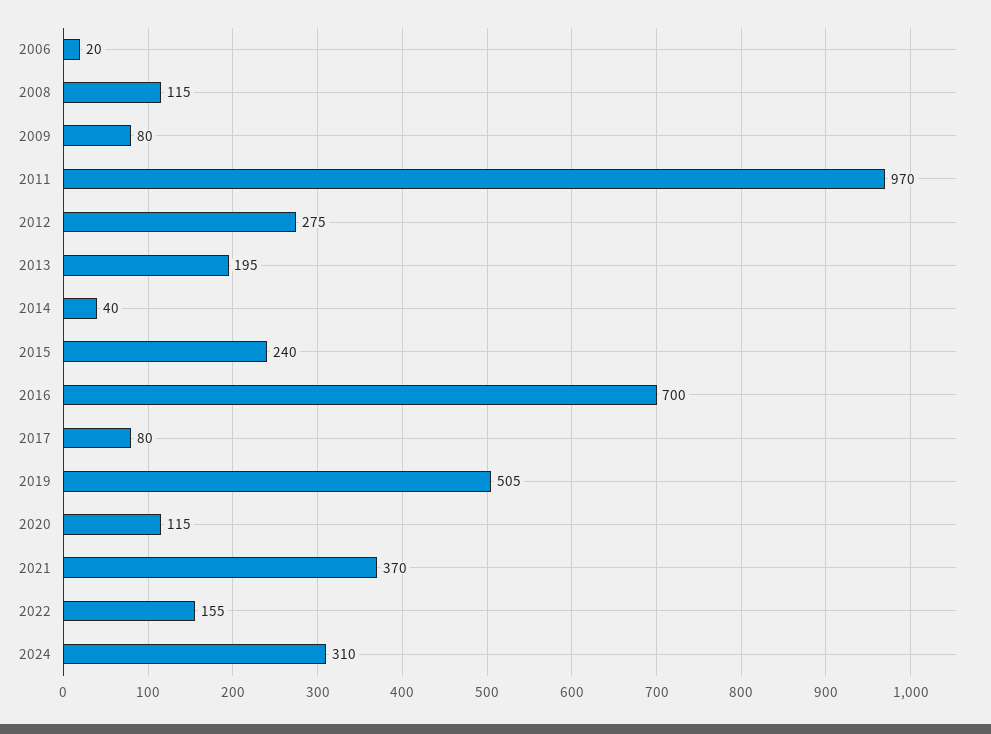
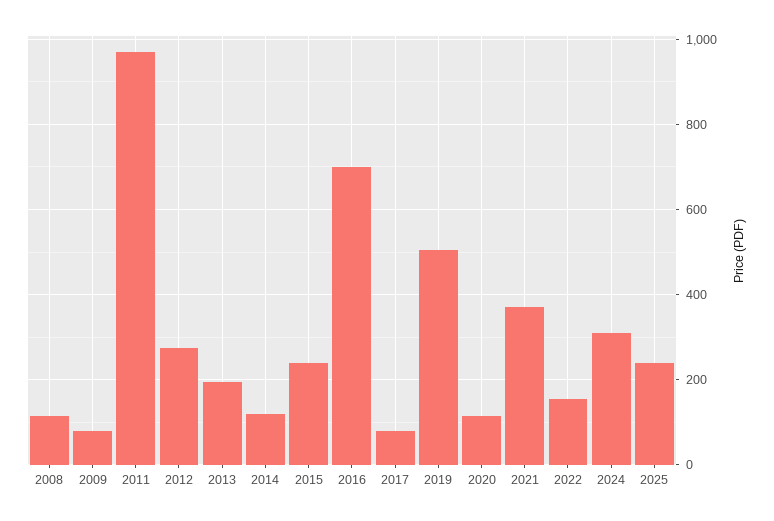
2006: 20 -> none
2014: 40 -> 120
2025: none -> 240

